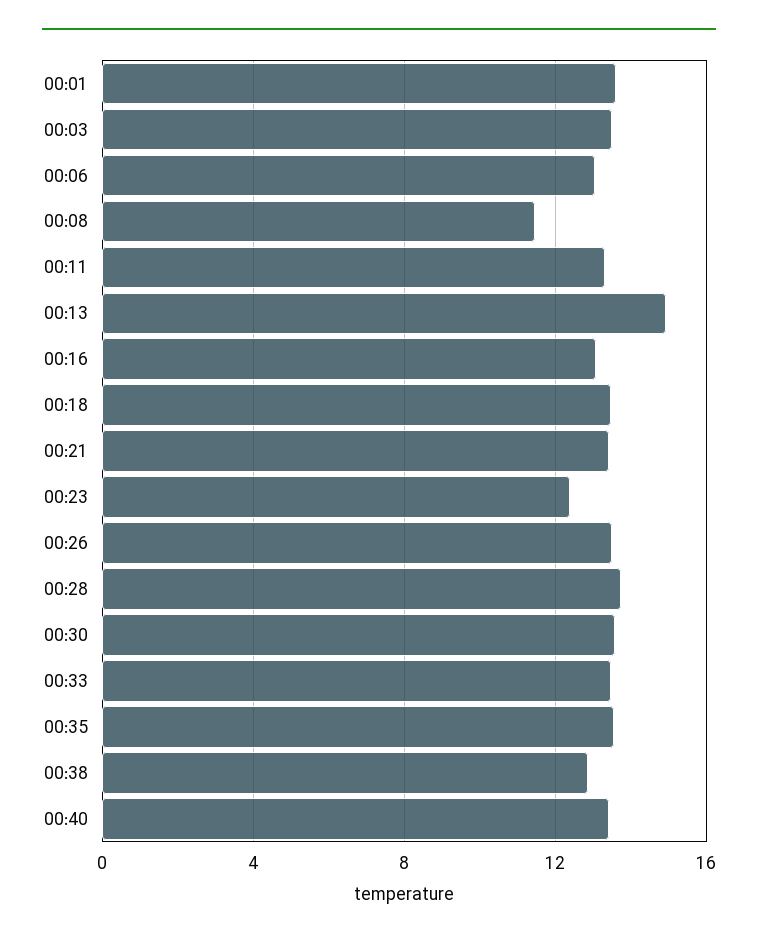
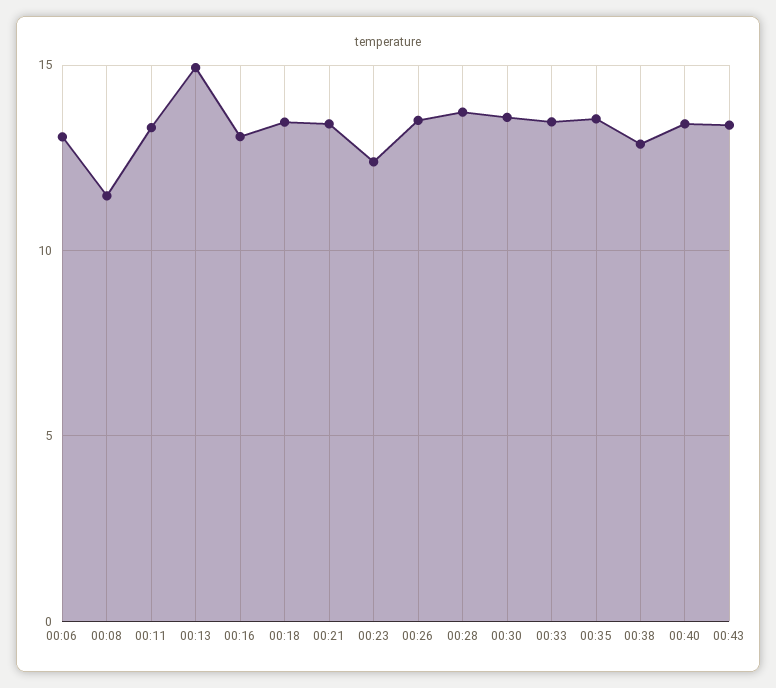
00:01: 13.5 -> none
00:03: 13.5 -> none
00:43: none -> 13.5

